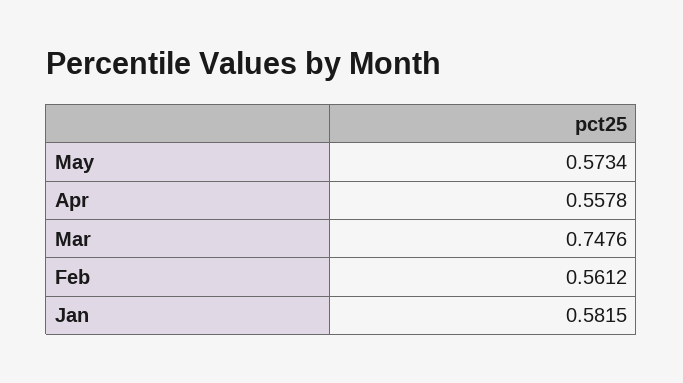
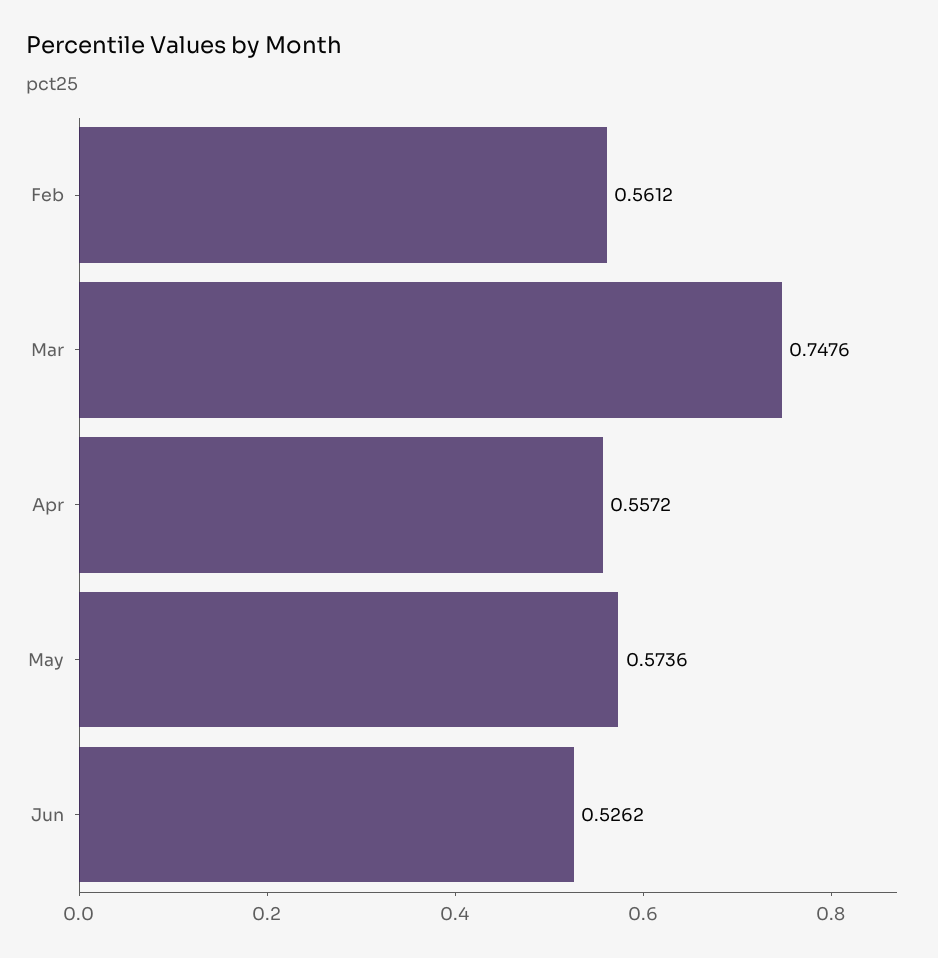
May: 0.5734 -> 0.5736
Apr: 0.5578 -> 0.5572
Jan: 0.5815 -> none
Jun: none -> 0.5262

